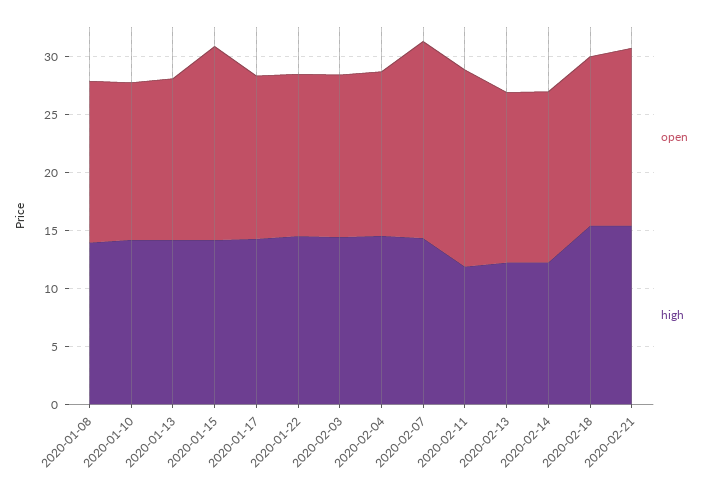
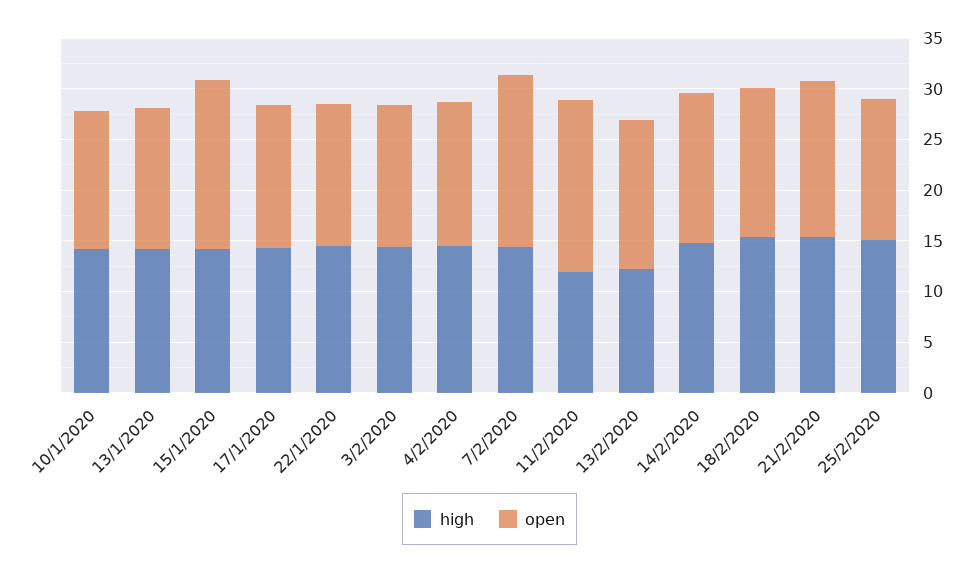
open, 2020-01-08: 14 -> none
high, 2020-01-08: 14 -> none
high, 2020-02-14: 12 -> 15
high, 25/2/2020: none -> 15
open, 25/2/2020: none -> 14

